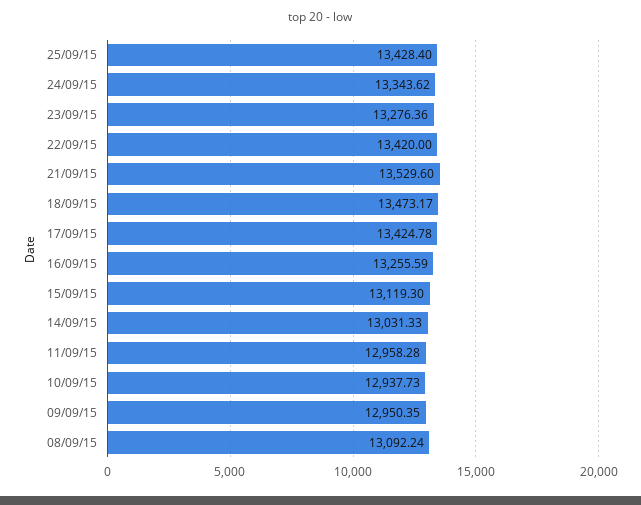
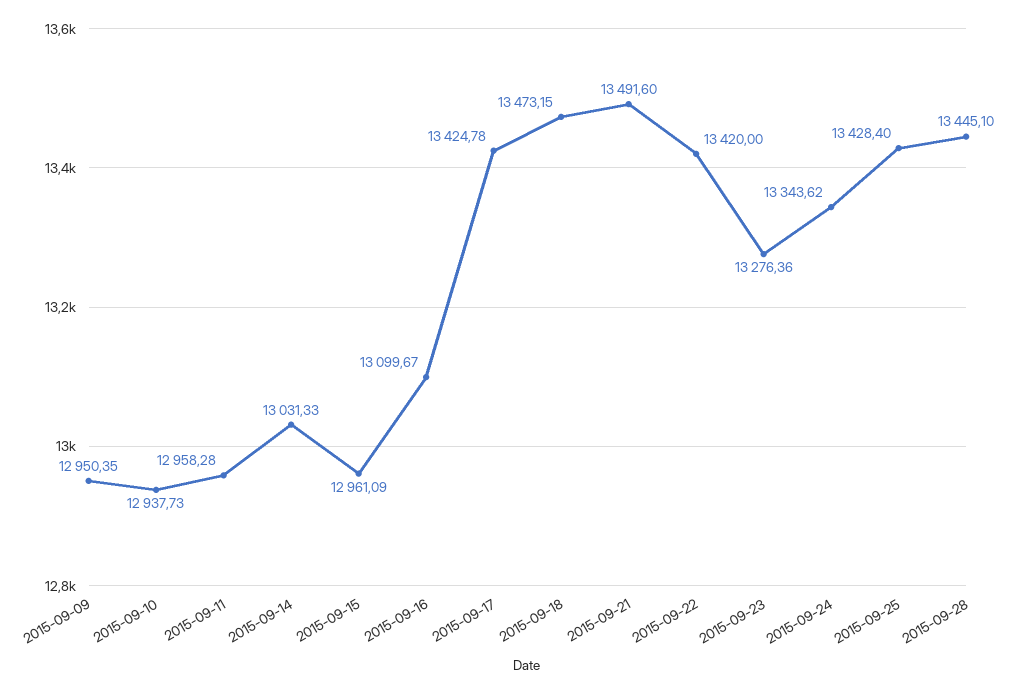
21/09/15: 13529.6 -> 13491.6
18/09/15: 13473.17 -> 13473.15
16/09/15: 13255.59 -> 13099.67
15/09/15: 13119.3 -> 12961.09
08/09/15: 13092.24 -> none
2015-09-28: none -> 13445.1

